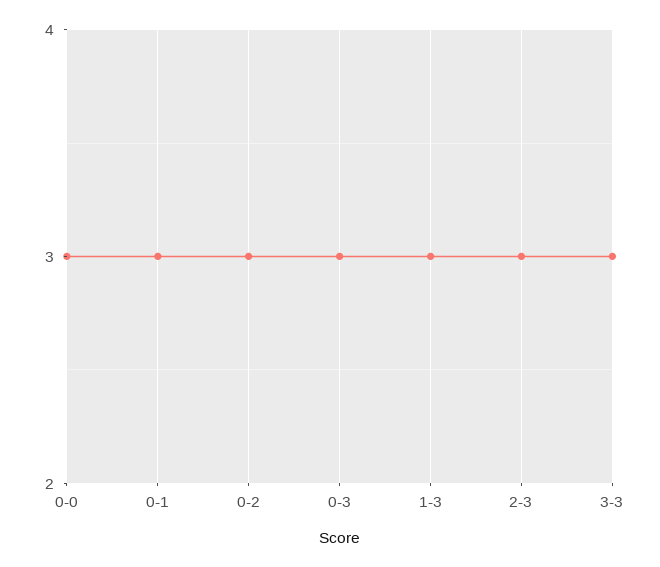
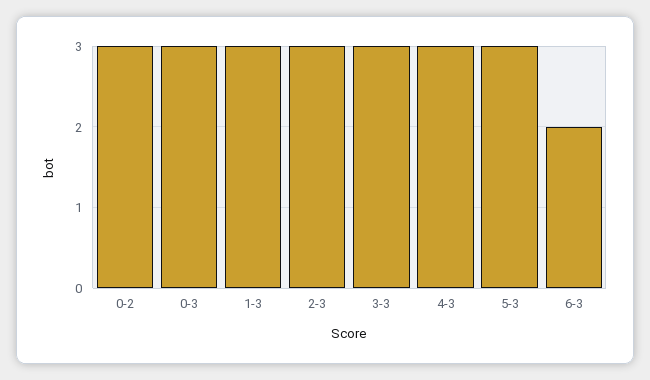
0-0: 3 -> none
0-1: 3 -> none
4-3: none -> 3
5-3: none -> 3
6-3: none -> 2

